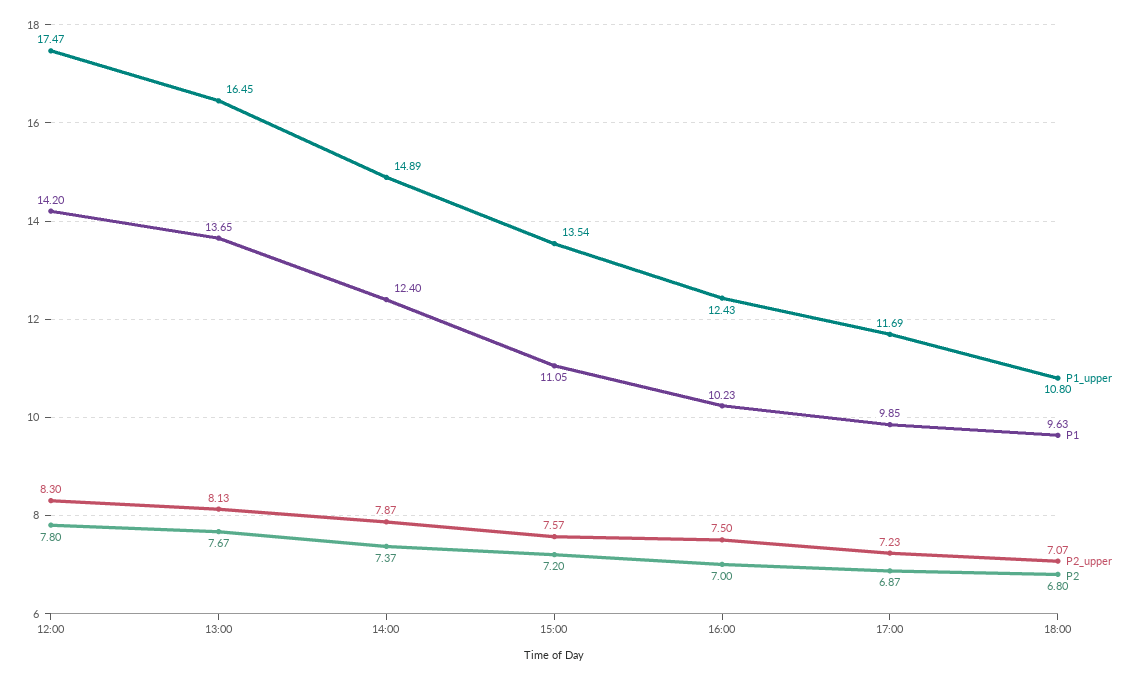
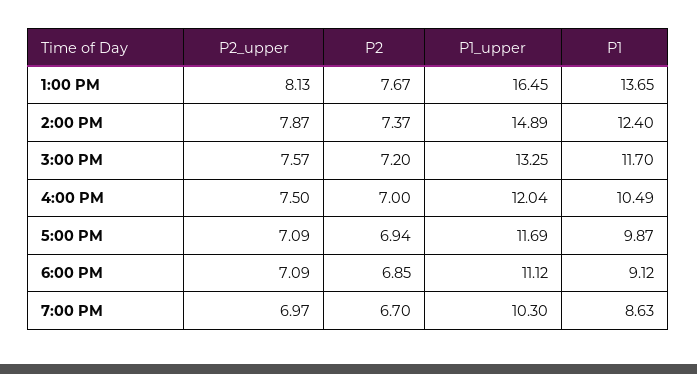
P1_upper, 12:00: 17.47 -> none
P1, 12:00: 14.2 -> none
P2_upper, 12:00: 8.3 -> none
P2, 12:00: 7.8 -> none
P1_upper, 15:00: 13.54 -> 13.25
P1, 15:00: 11.05 -> 11.7
P1_upper, 16:00: 12.43 -> 12.04
P1, 16:00: 10.23 -> 10.49
P1, 17:00: 9.85 -> 9.87
P2_upper, 17:00: 7.23 -> 7.09
P2, 17:00: 6.87 -> 6.94
P1_upper, 18:00: 10.8 -> 11.12
P1, 18:00: 9.63 -> 9.12
P2_upper, 18:00: 7.07 -> 7.09
P2, 18:00: 6.8 -> 6.85
P2_upper, 7:00 PM: none -> 6.97
P2, 7:00 PM: none -> 6.7
P1_upper, 7:00 PM: none -> 10.3
P1, 7:00 PM: none -> 8.63

